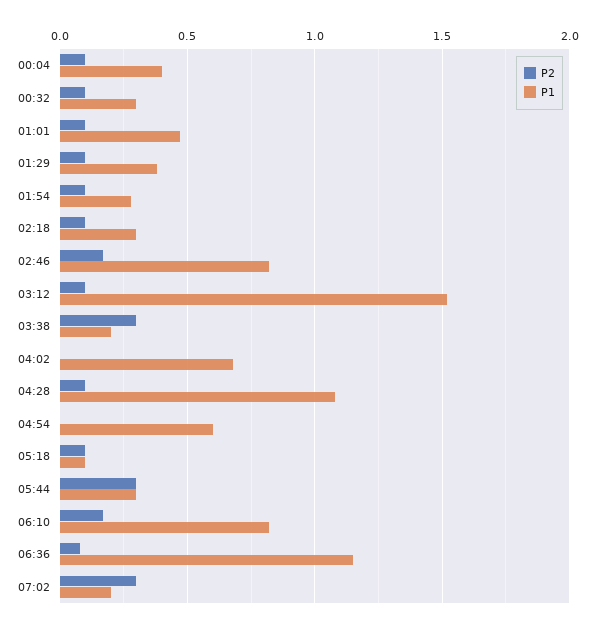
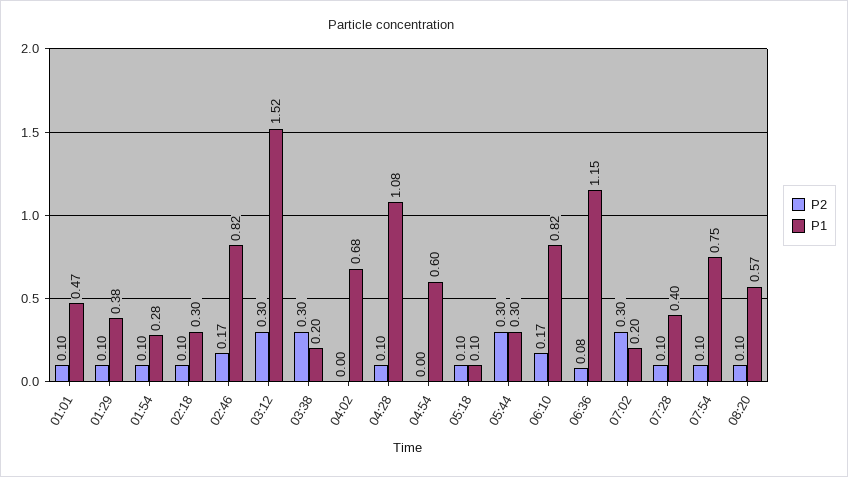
P2, 00:04: 0.1 -> none
P1, 00:04: 0.4 -> none
P2, 00:32: 0.1 -> none
P1, 00:32: 0.3 -> none
P2, 03:12: 0.1 -> 0.3
P2, 07:28: none -> 0.1
P1, 07:28: none -> 0.4
P2, 07:54: none -> 0.1
P1, 07:54: none -> 0.75
P2, 08:20: none -> 0.1
P1, 08:20: none -> 0.57

